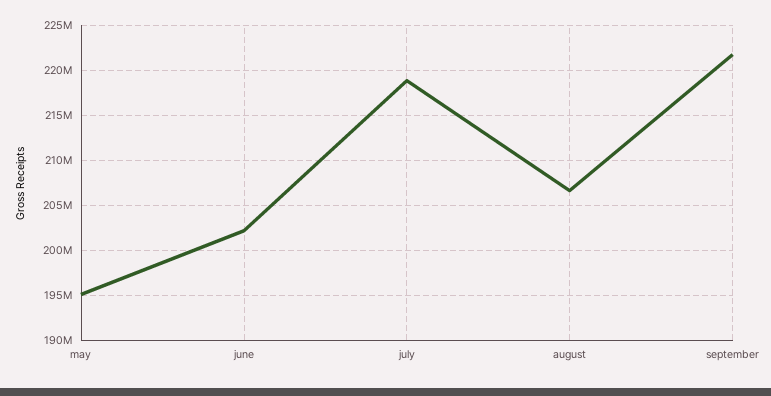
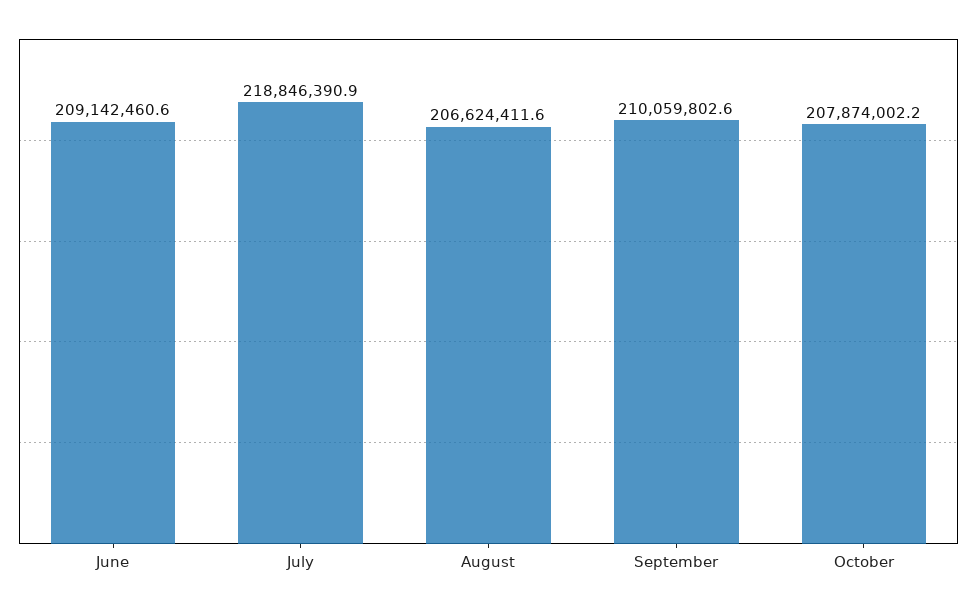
may: 195000000 -> none
june: 202000000 -> 209142460.6
september: 222000000 -> 210059802.6
October: none -> 207874002.2

